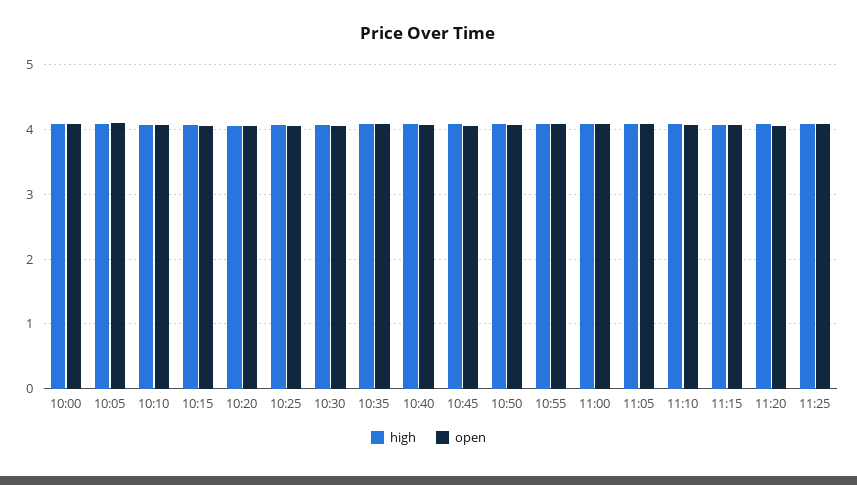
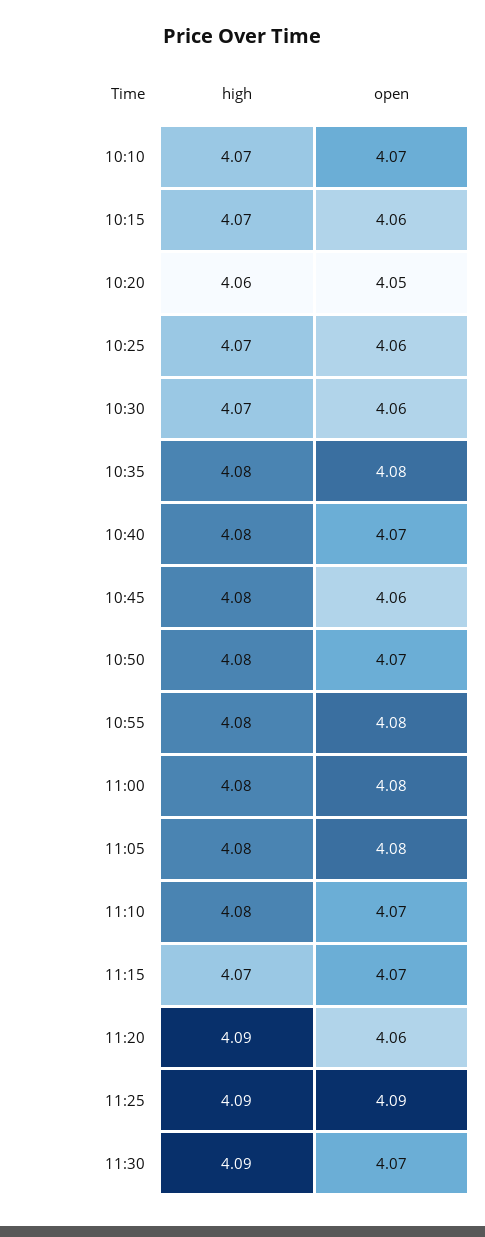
high, 10:00: 4.1 -> none
open, 10:00: 4.1 -> none
high, 10:05: 4.1 -> none
open, 10:05: 4.1 -> none
high, 11:30: none -> 4.09
open, 11:30: none -> 4.07

